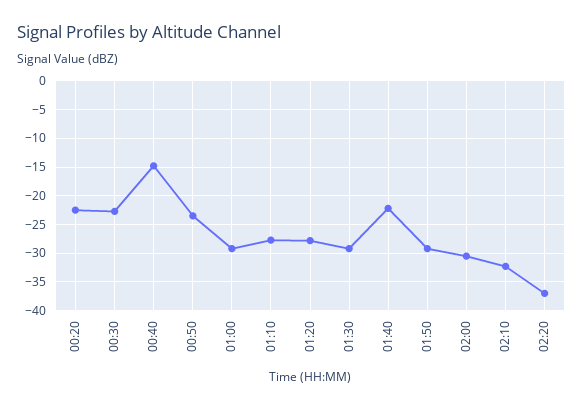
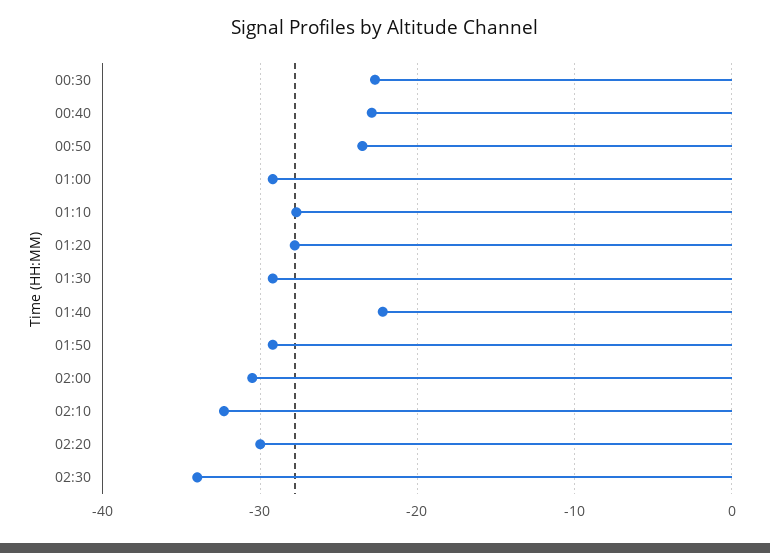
00:20: -22.5 -> none
00:40: -15 -> -23
02:20: -37.5 -> -30
02:30: none -> -34

